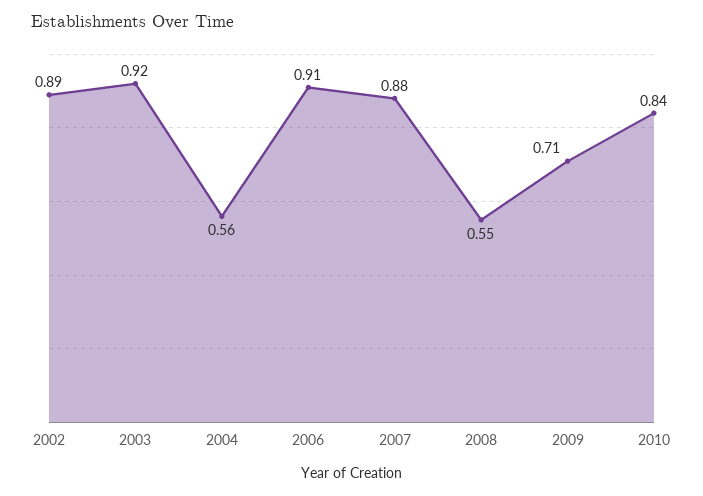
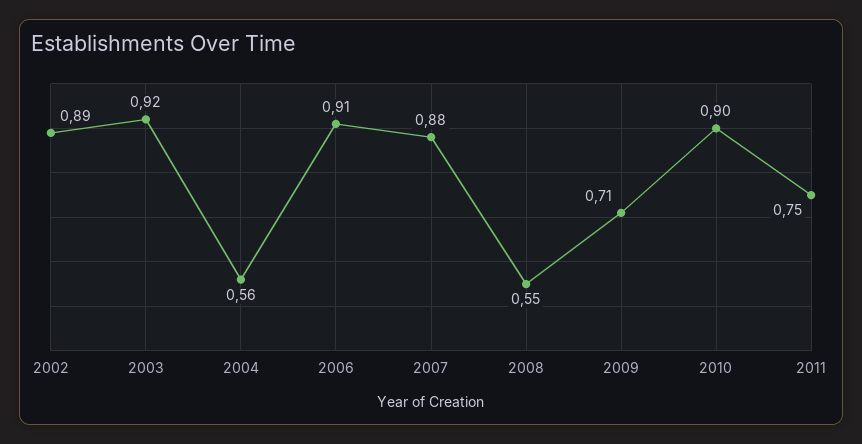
2010: 0.84 -> 0.9
2011: none -> 0.75

